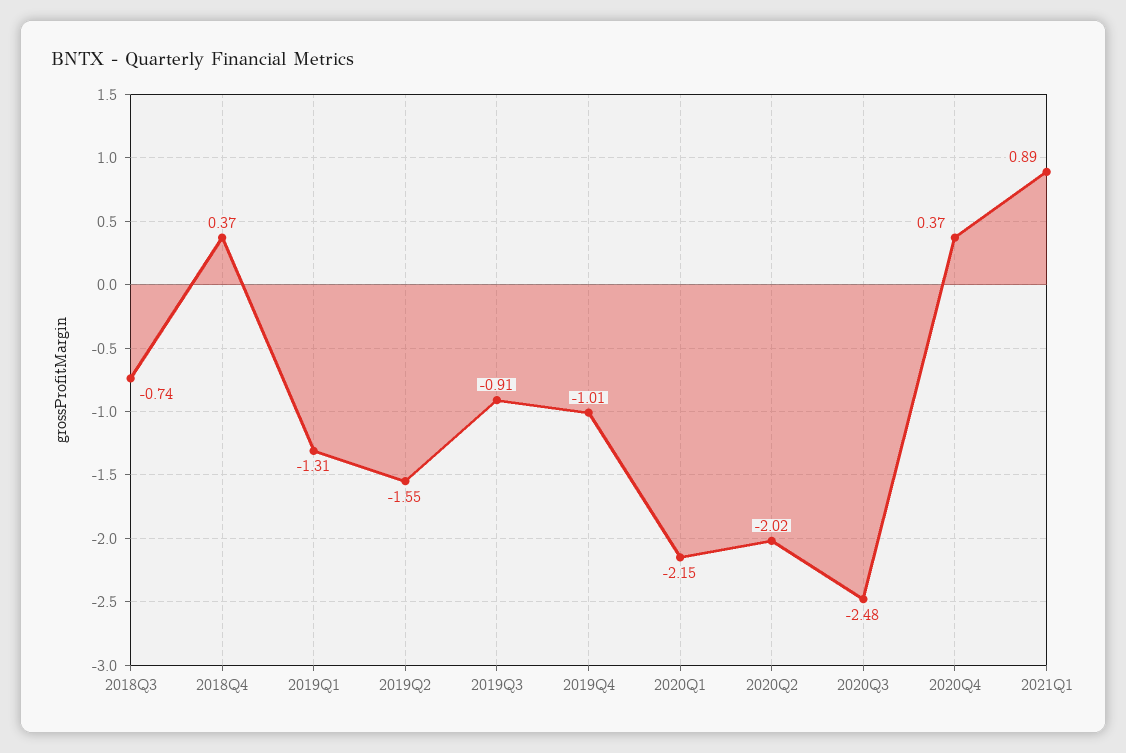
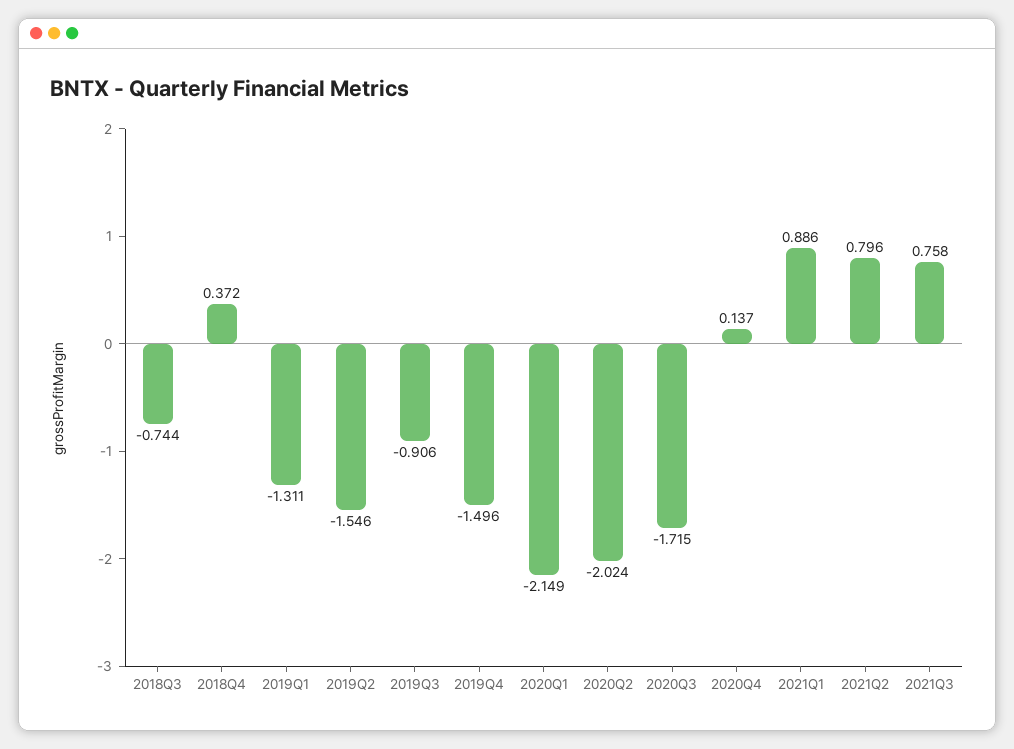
2019Q4: -1.01 -> -1.496
2020Q3: -2.48 -> -1.715
2020Q4: 0.37 -> 0.137
2021Q2: none -> 0.796
2021Q3: none -> 0.758

